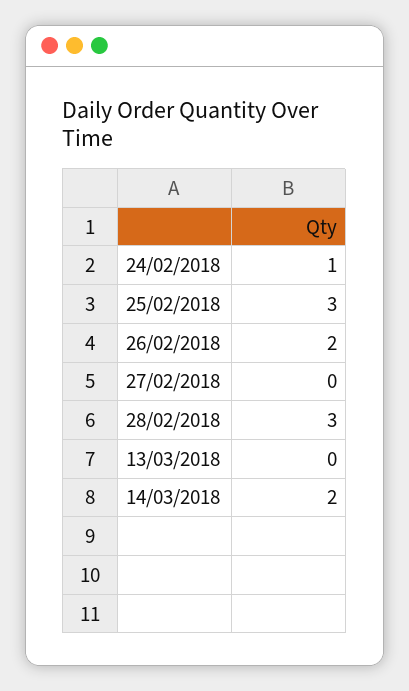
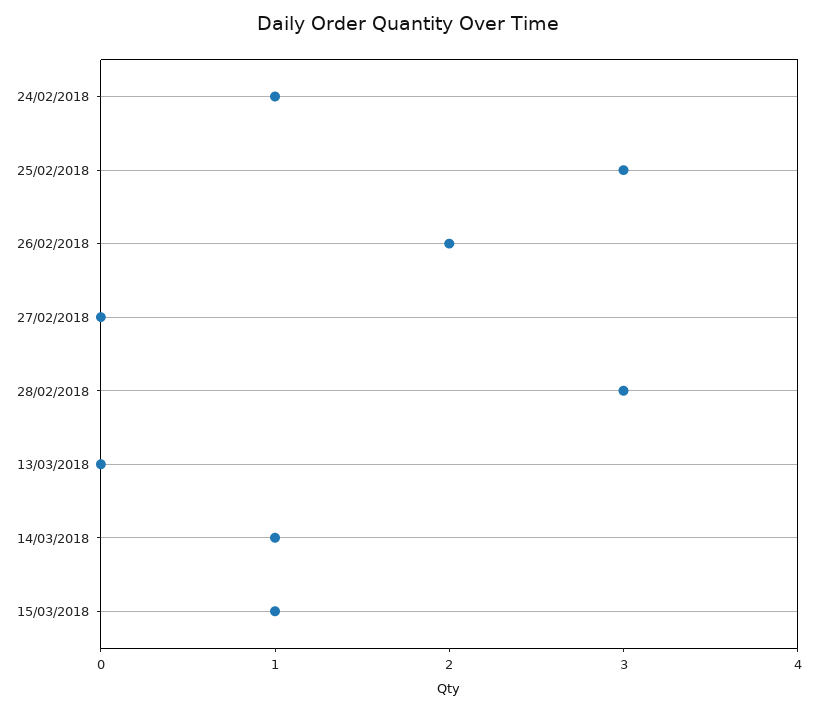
14/03/2018: 2 -> 1
15/03/2018: none -> 1

